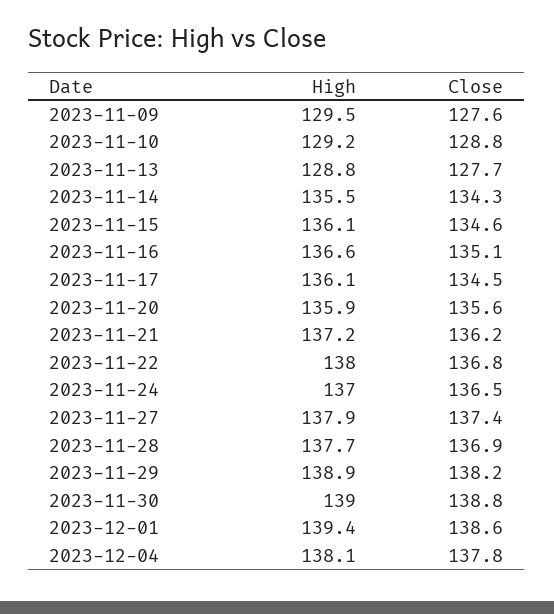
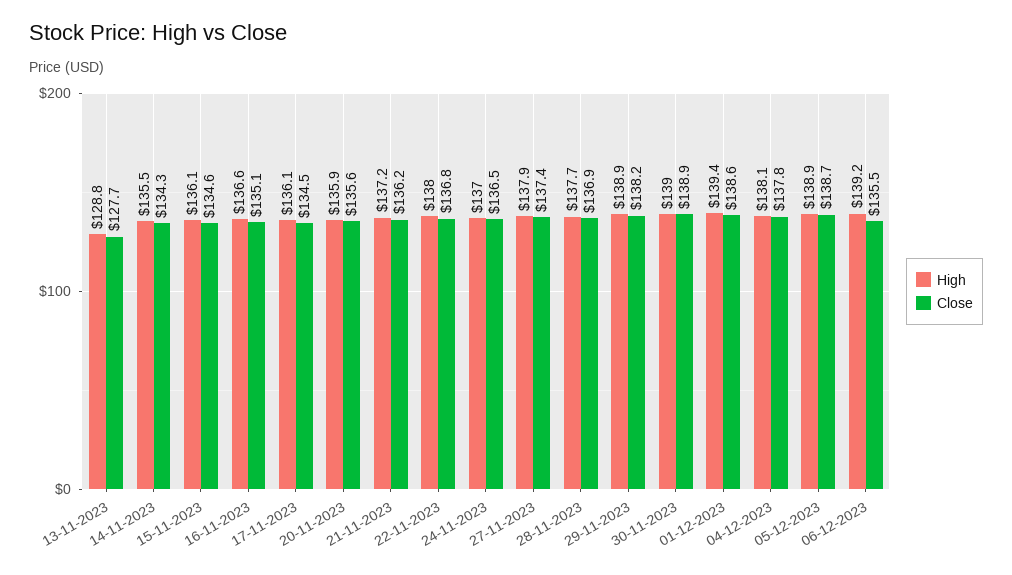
High, 2023-11-09: 129.5 -> none
Close, 2023-11-09: 127.6 -> none
High, 2023-11-10: 129.2 -> none
Close, 2023-11-10: 128.8 -> none
Close, 2023-11-30: 138.8 -> 138.9
High, 05-12-2023: none -> 138.9
Close, 05-12-2023: none -> 138.7
High, 06-12-2023: none -> 139.2
Close, 06-12-2023: none -> 135.5

